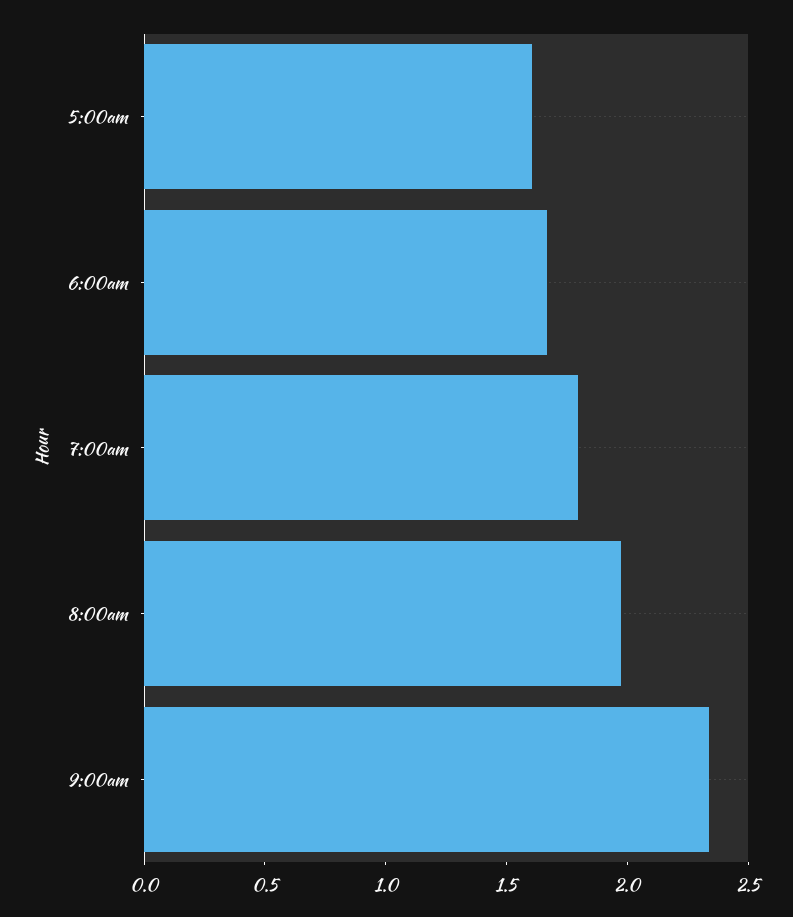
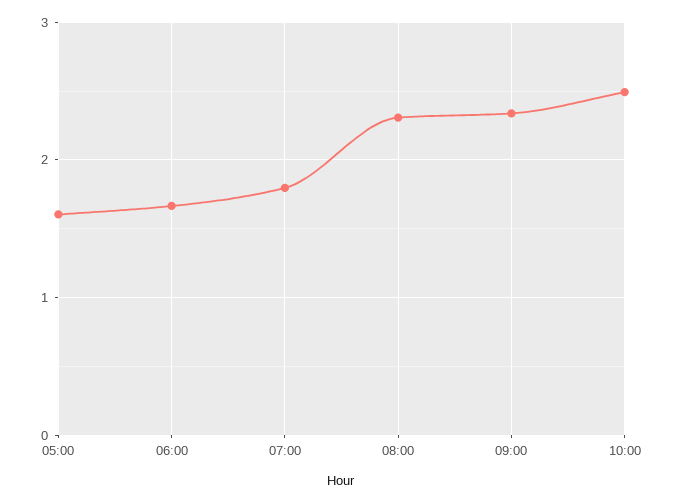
8:00am: 2 -> 2.3
10:00: none -> 2.5

